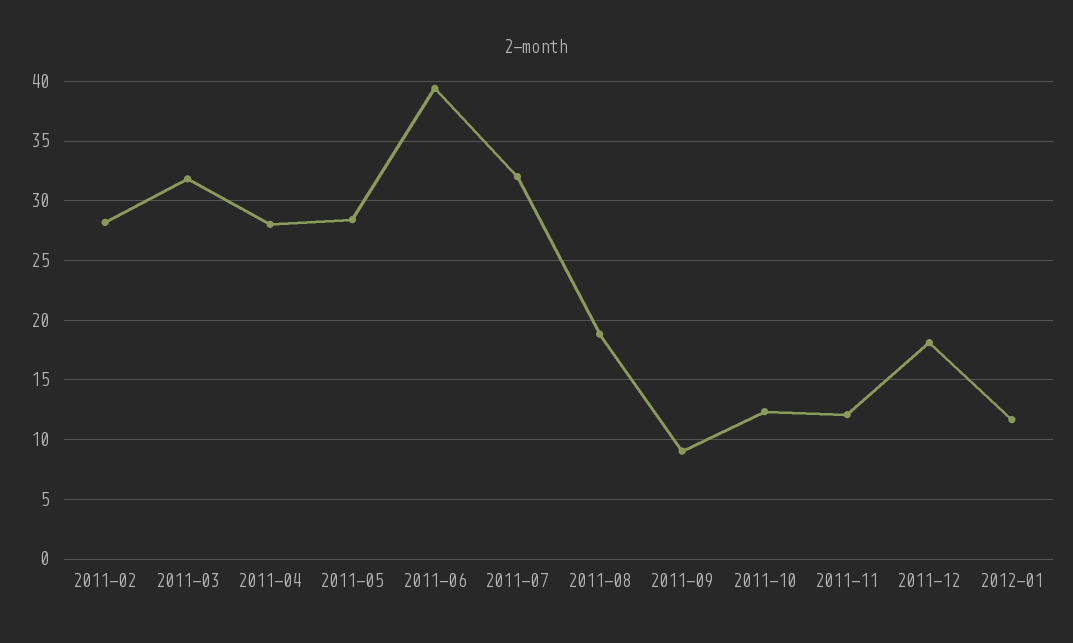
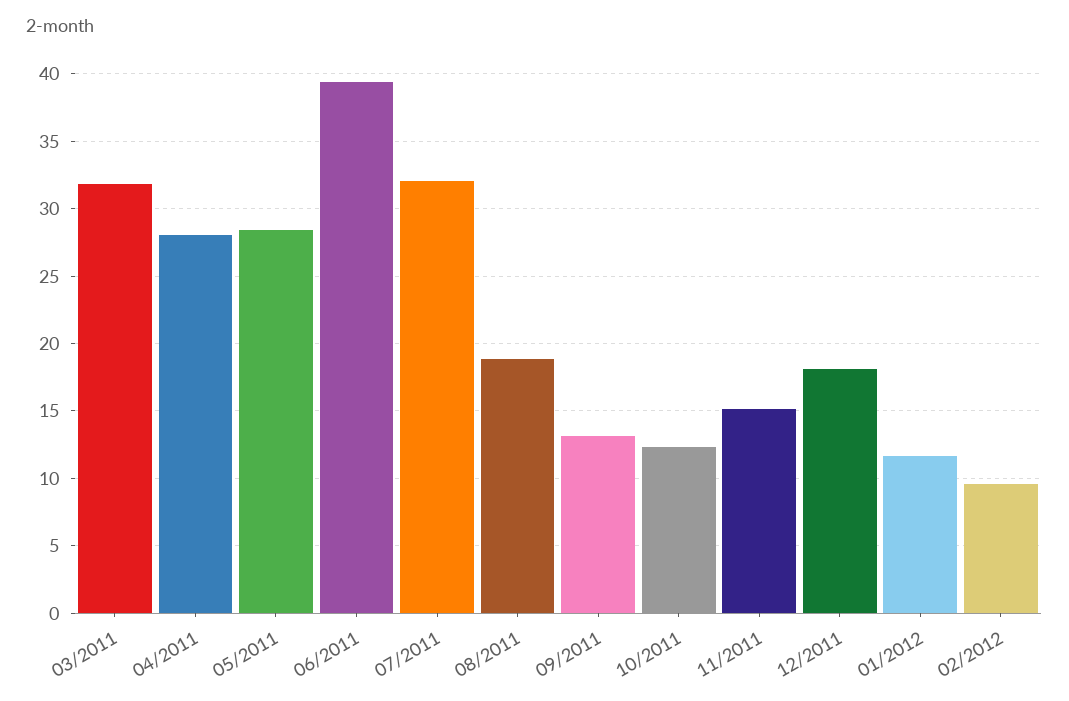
2011-02: 28 -> none
2011-09: 9 -> 13
2011-11: 12 -> 15
02/2012: none -> 9.5

